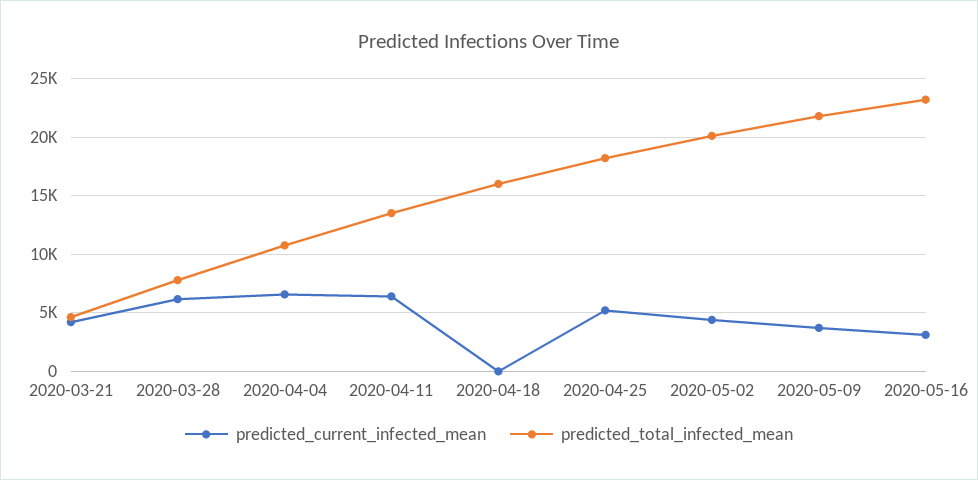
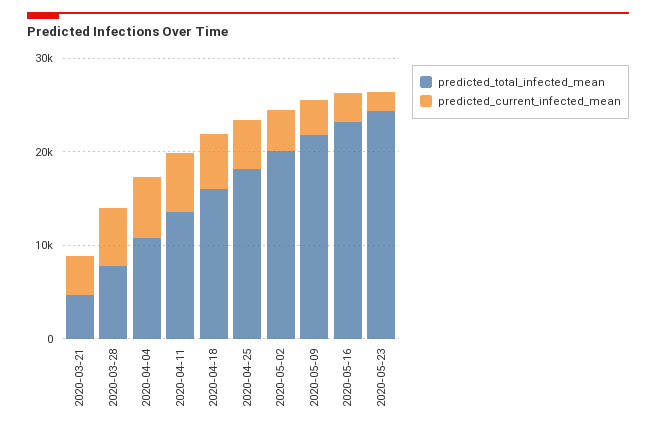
predicted_current_infected_mean, 2020-04-18: 0 -> 6000
predicted_total_infected_mean, 2020-05-23: none -> 24000
predicted_current_infected_mean, 2020-05-23: none -> 2000

